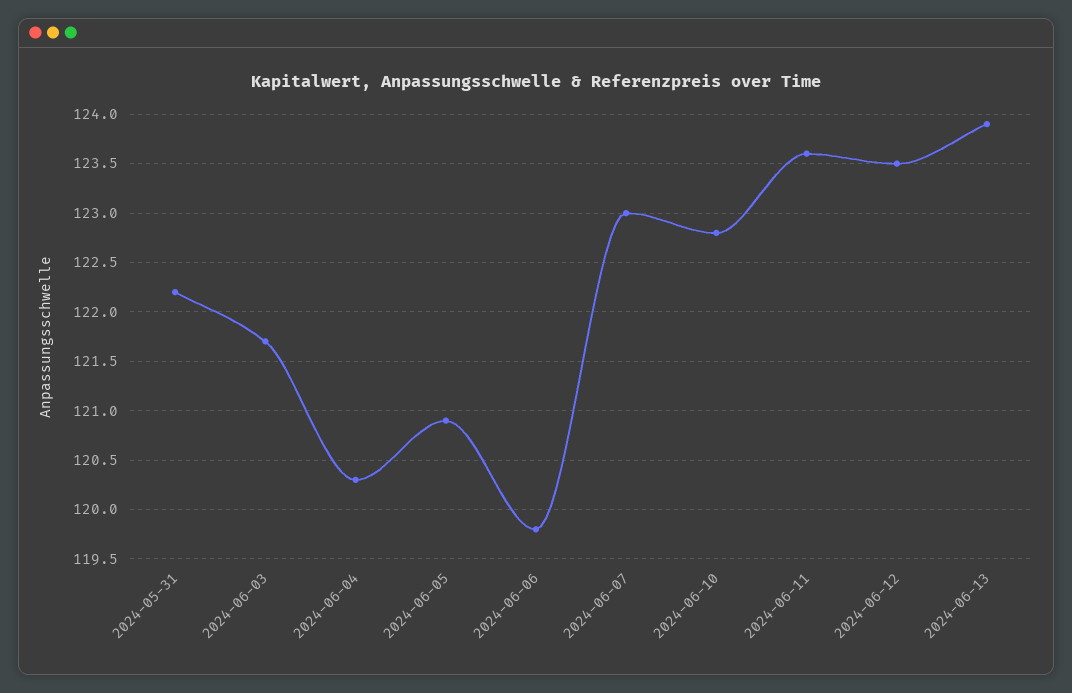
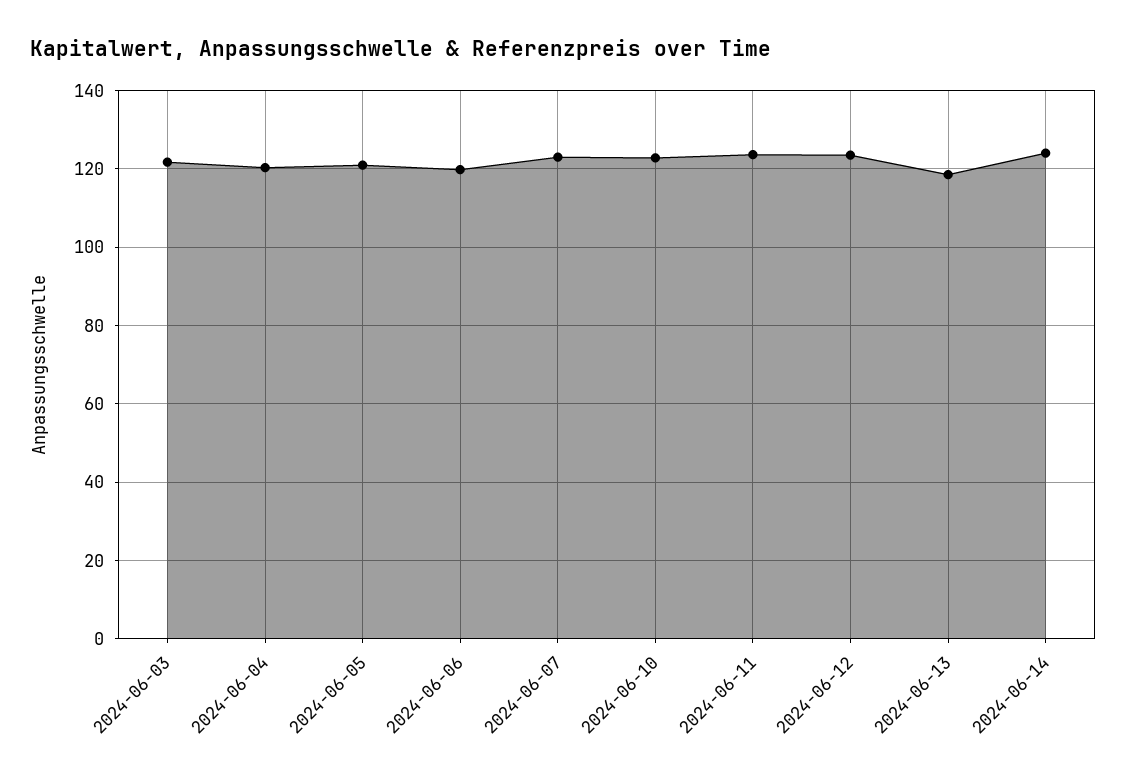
2024-05-31: 122.2 -> none
2024-06-13: 123.9 -> 118
2024-06-14: none -> 124

